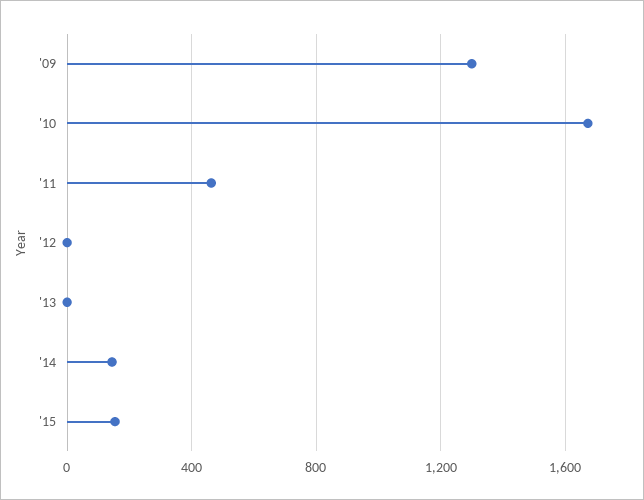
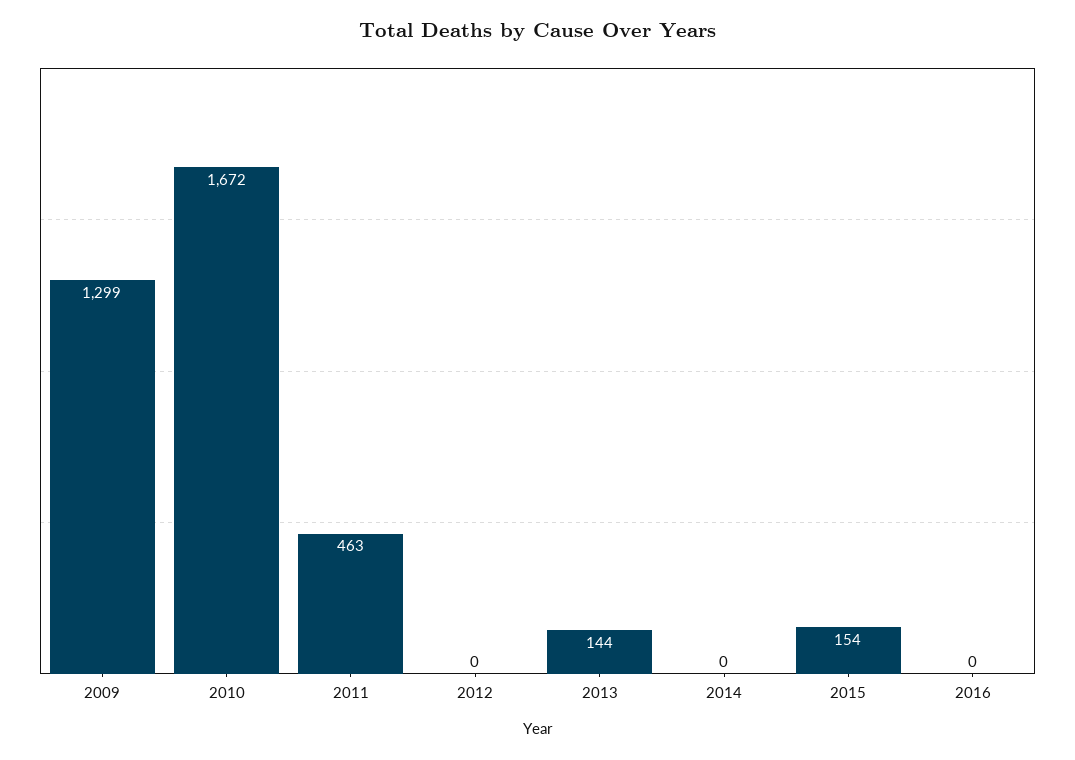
'13: 0 -> 144
'14: 150 -> 0
2016: none -> 0

